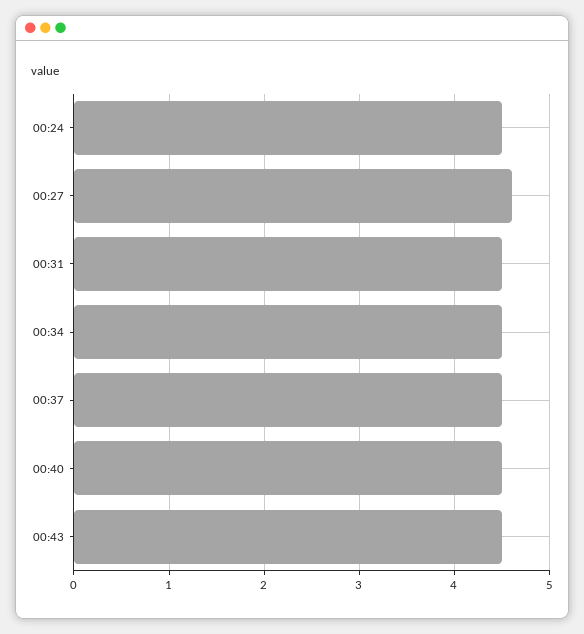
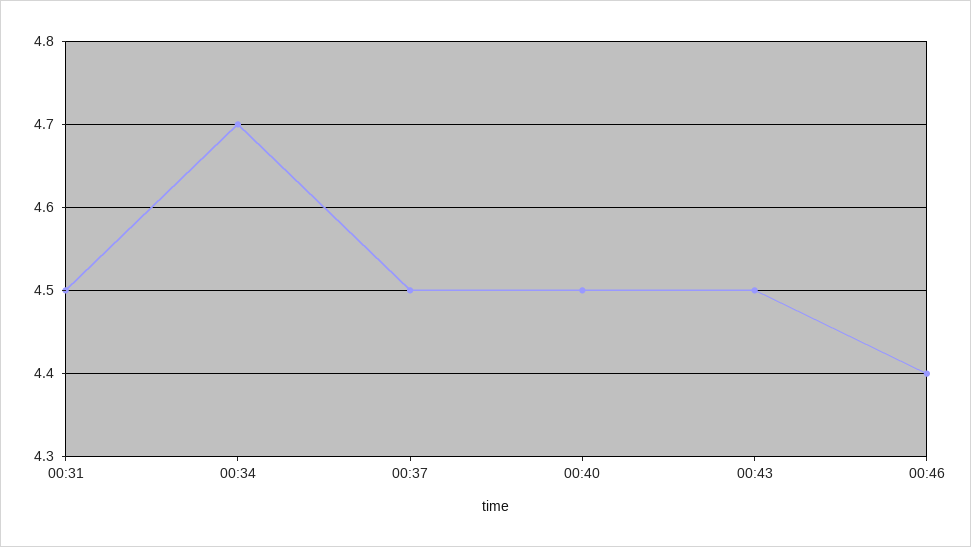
00:24: 4.5 -> none
00:27: 4.6 -> none
00:34: 4.5 -> 4.7
00:46: none -> 4.4

